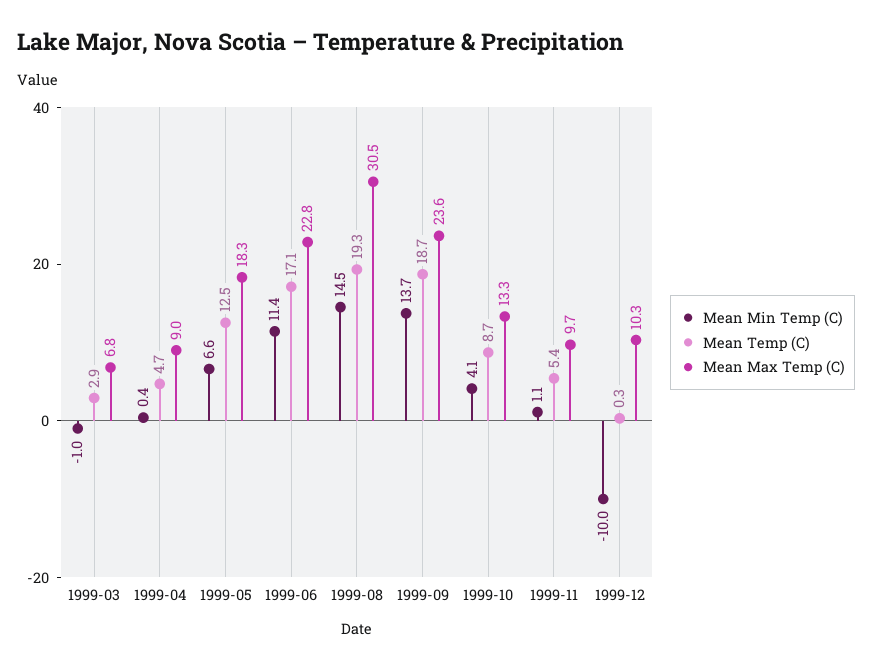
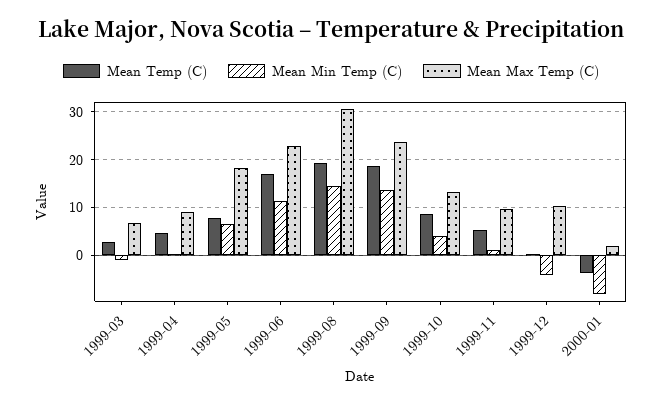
Mean Temp (C), 1999-05: 12.5 -> 8
Mean Min Temp (C), 1999-12: -10 -> -4
Mean Temp (C), 2000-01: none -> -4
Mean Min Temp (C), 2000-01: none -> -8
Mean Max Temp (C), 2000-01: none -> 2

